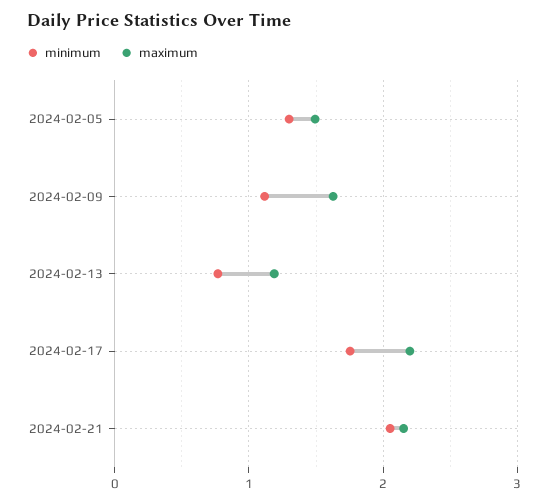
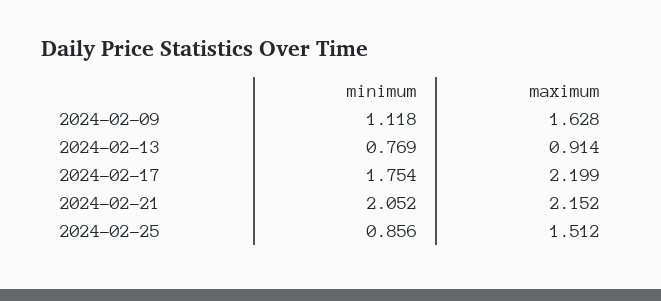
minimum, 2024-02-05: 1.3 -> none
maximum, 2024-02-05: 1.5 -> none
maximum, 2024-02-13: 1.2 -> 0.914
minimum, 2024-02-25: none -> 0.856
maximum, 2024-02-25: none -> 1.512

